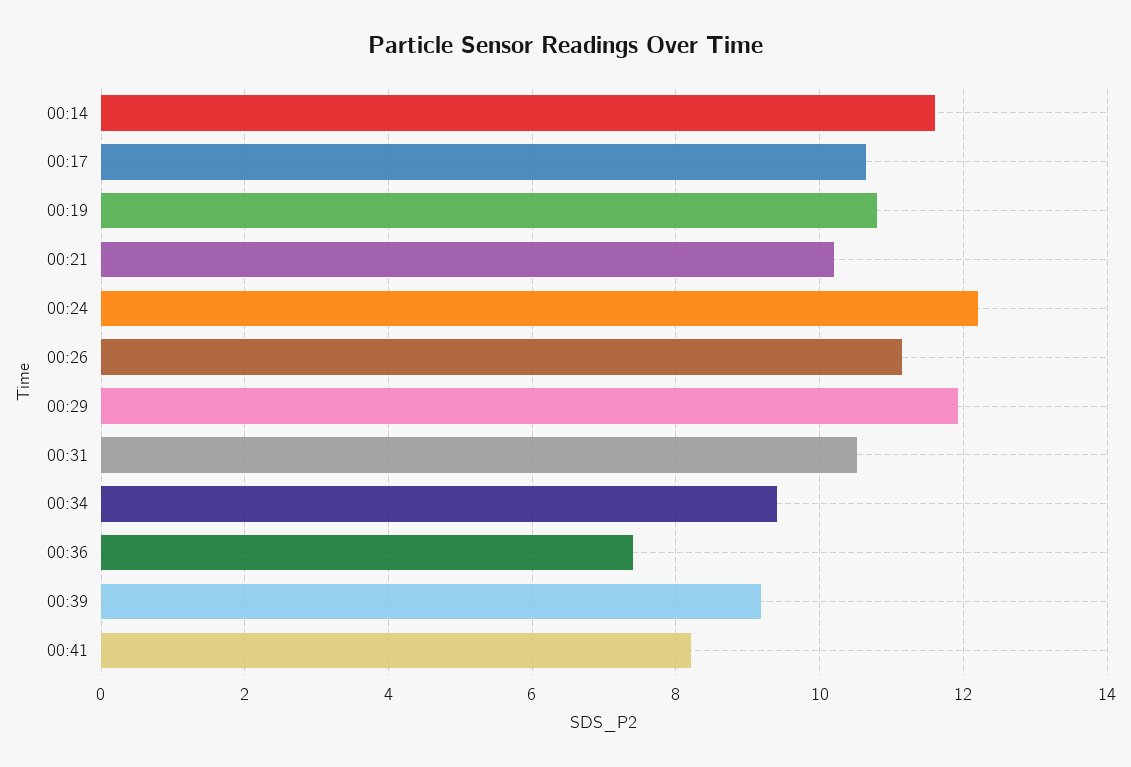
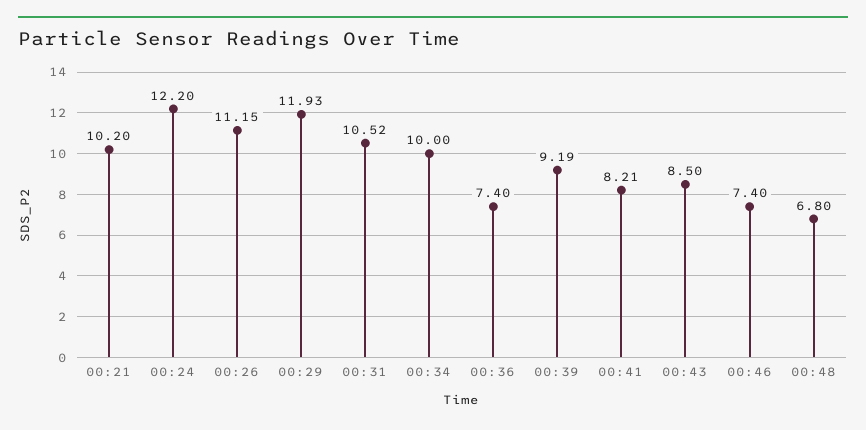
00:14: 11.6 -> none
00:17: 10.6 -> none
00:19: 10.8 -> none
00:34: 9.4 -> 10
00:43: none -> 8.5
00:46: none -> 7.4
00:48: none -> 6.8

